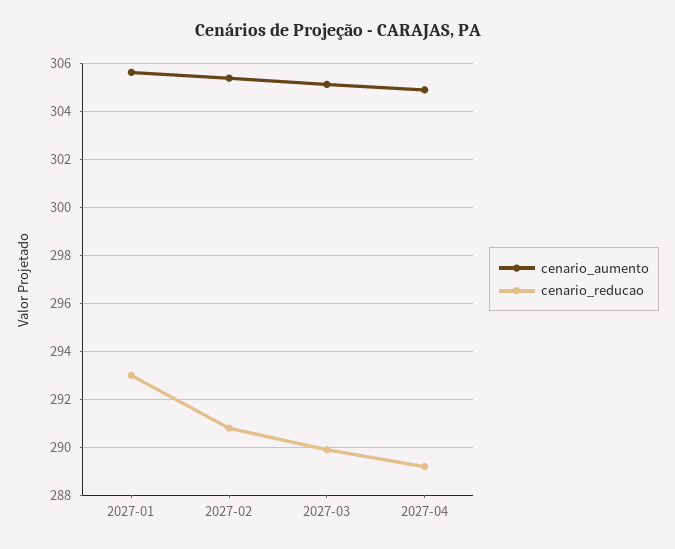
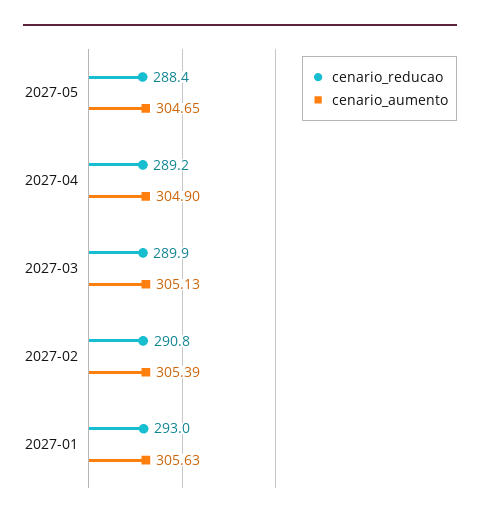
cenario_reducao, 2027-05: none -> 288.4
cenario_aumento, 2027-05: none -> 304.65

